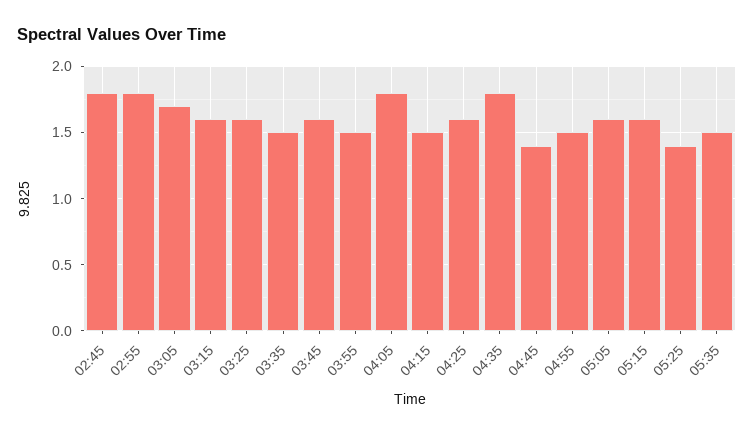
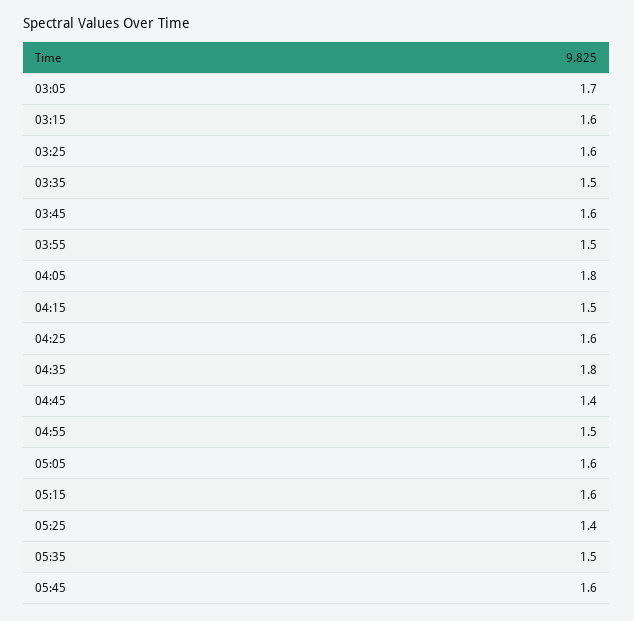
02:45: 1.8 -> none
02:55: 1.8 -> none
05:45: none -> 1.6

